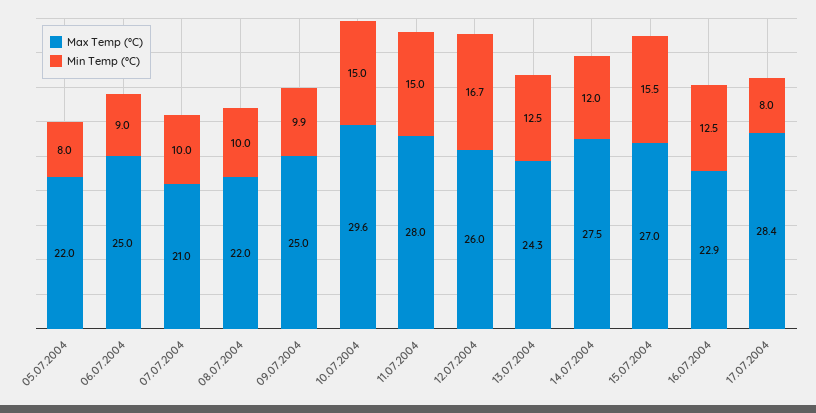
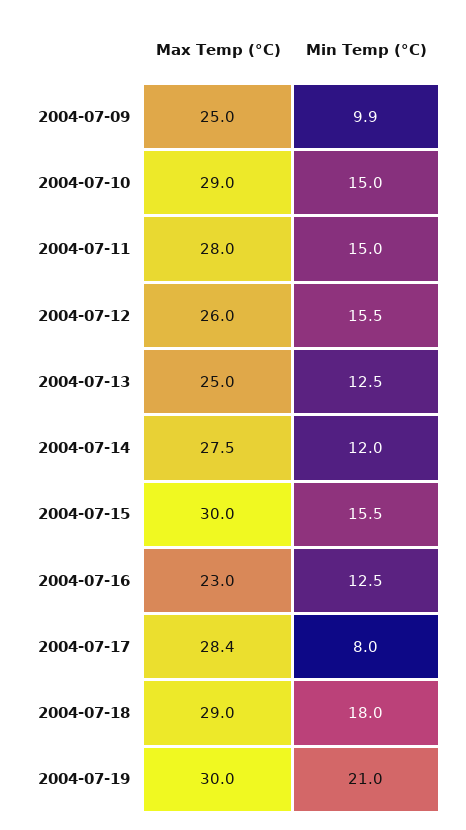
Max Temp (°C), 05.07.2004: 22 -> none
Min Temp (°C), 05.07.2004: 8 -> none
Max Temp (°C), 06.07.2004: 25 -> none
Min Temp (°C), 06.07.2004: 9 -> none
Max Temp (°C), 07.07.2004: 21 -> none
Min Temp (°C), 07.07.2004: 10 -> none
Max Temp (°C), 08.07.2004: 22 -> none
Min Temp (°C), 08.07.2004: 10 -> none
Max Temp (°C), 10.07.2004: 29.6 -> 29
Min Temp (°C), 12.07.2004: 16.7 -> 15.5
Max Temp (°C), 13.07.2004: 24.3 -> 25
Max Temp (°C), 15.07.2004: 27 -> 30
Max Temp (°C), 16.07.2004: 22.9 -> 23
Max Temp (°C), 2004-07-18: none -> 29
Min Temp (°C), 2004-07-18: none -> 18
Max Temp (°C), 2004-07-19: none -> 30
Min Temp (°C), 2004-07-19: none -> 21

